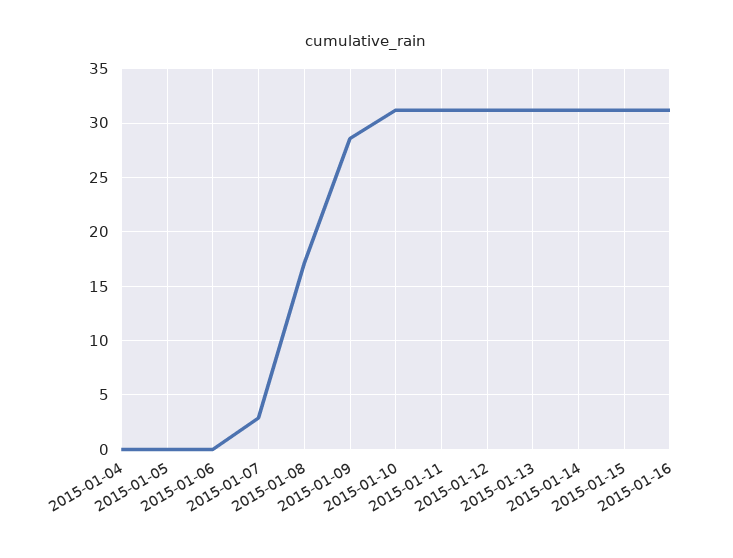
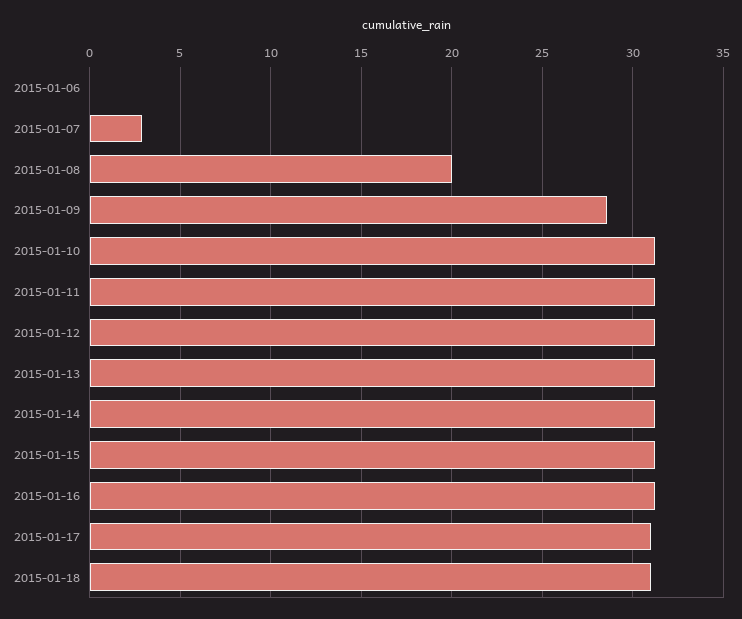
2015-01-04: 0 -> none
2015-01-05: 0 -> none
2015-01-08: 17 -> 20
2015-01-17: none -> 31
2015-01-18: none -> 31

